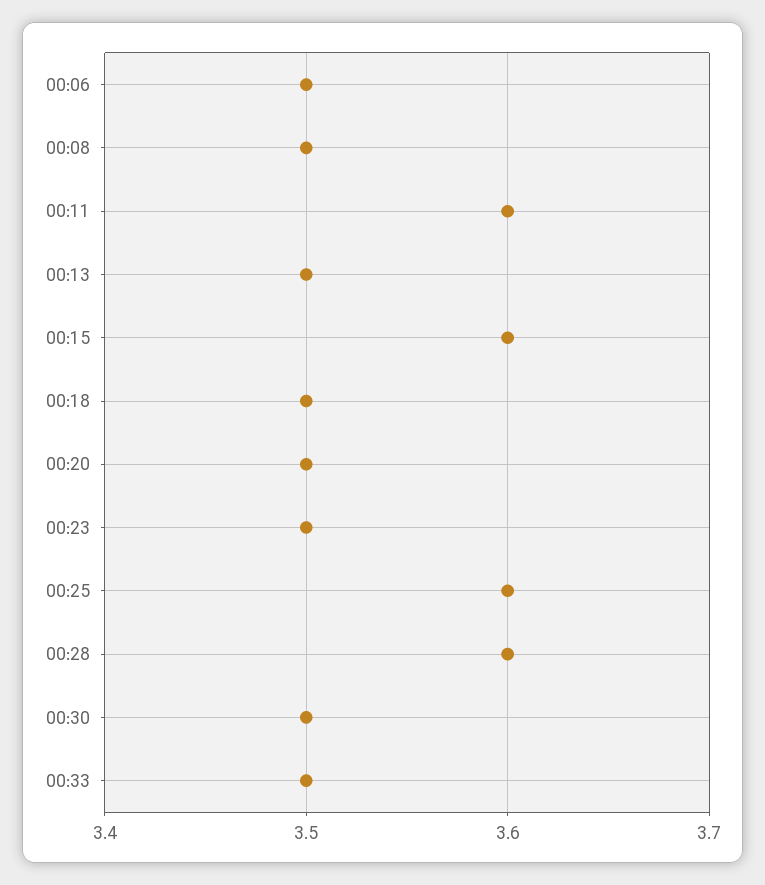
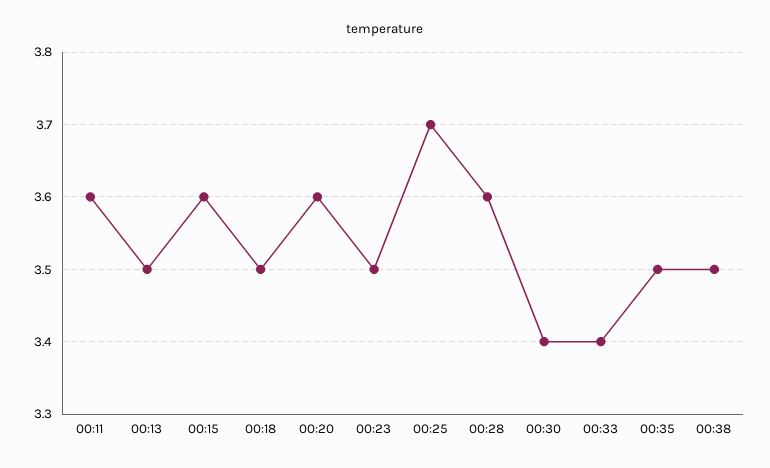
00:06: 3.5 -> none
00:08: 3.5 -> none
00:20: 3.5 -> 3.6
00:25: 3.6 -> 3.7
00:30: 3.5 -> 3.4
00:33: 3.5 -> 3.4
00:35: none -> 3.5
00:38: none -> 3.5

